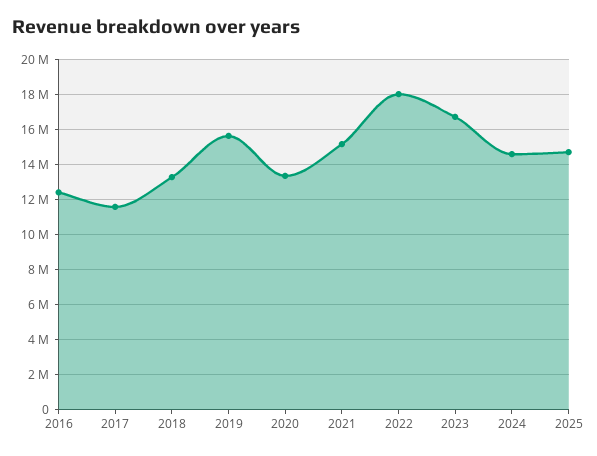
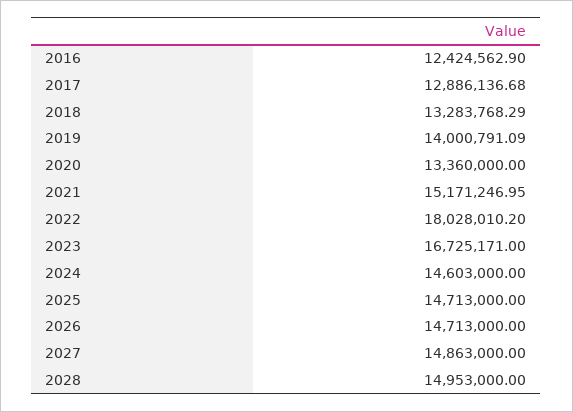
2017: 11500000 -> 12886136.68
2019: 15500000 -> 14000791.09
2026: none -> 14713000
2027: none -> 14863000
2028: none -> 14953000

